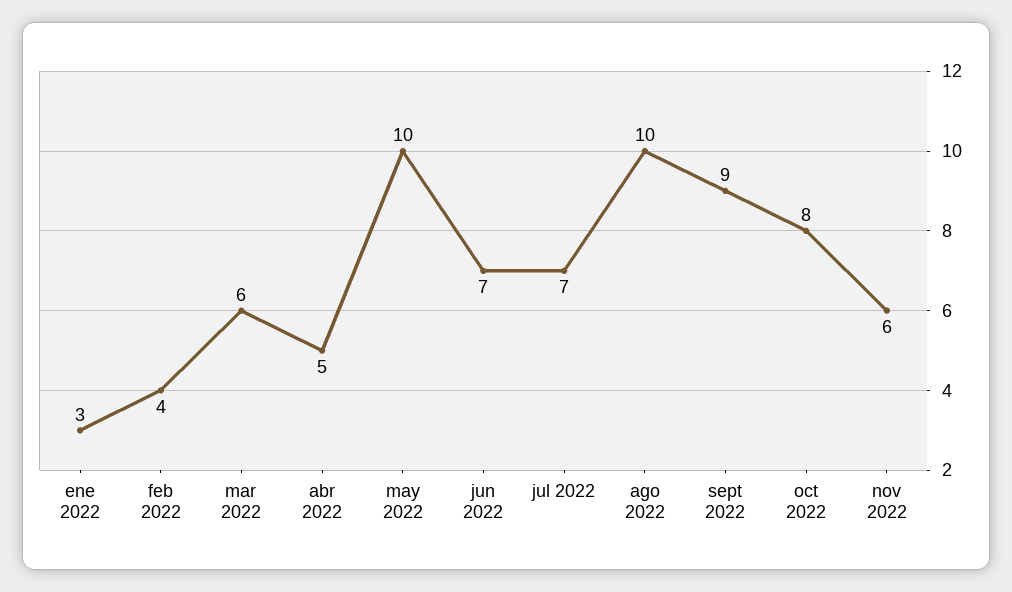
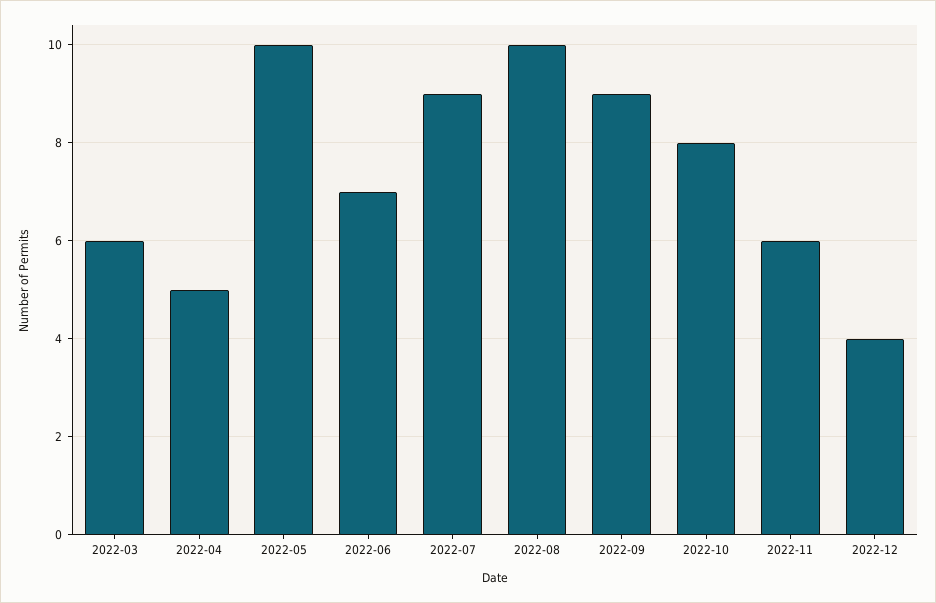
ene 2022: 3 -> none
feb 2022: 4 -> none
jul 2022: 7 -> 9
2022-12: none -> 4

